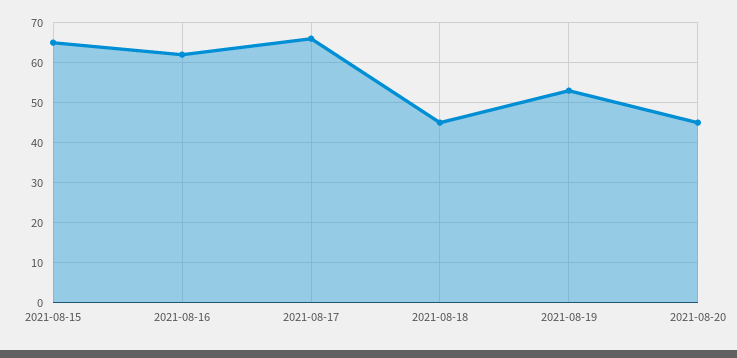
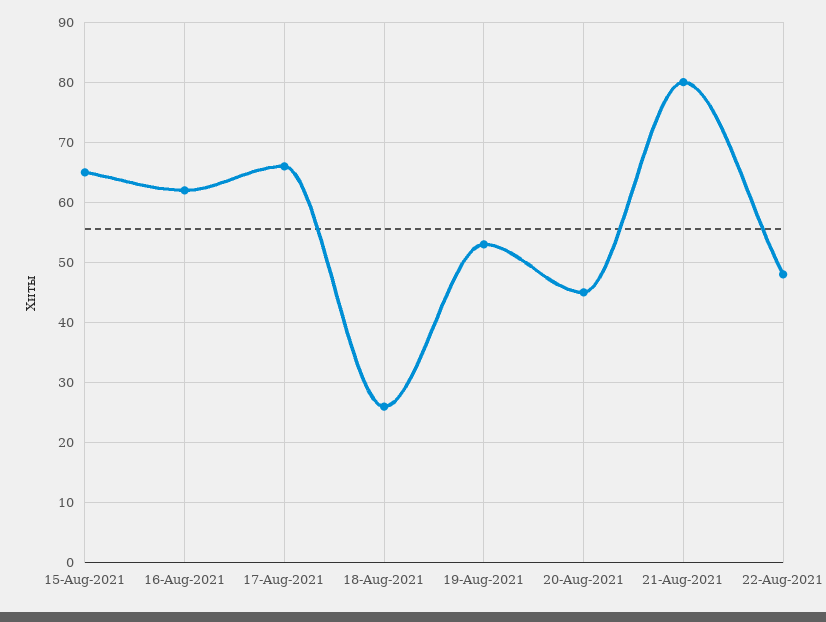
2021-08-18: 45 -> 26
21-Aug-2021: none -> 80
22-Aug-2021: none -> 48

